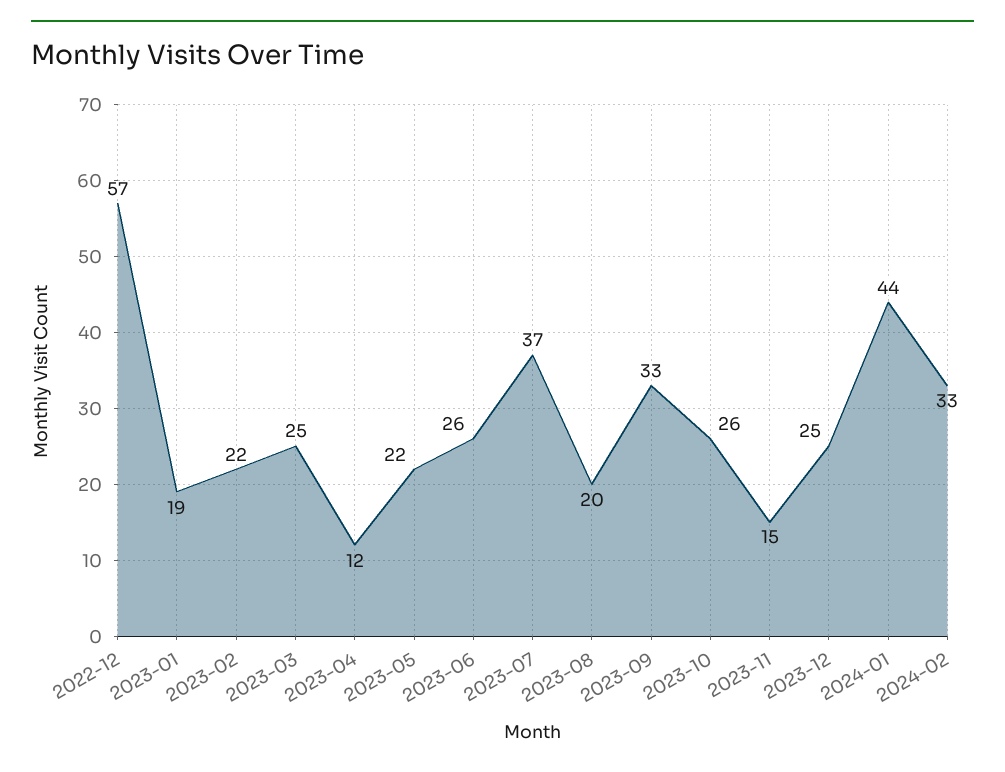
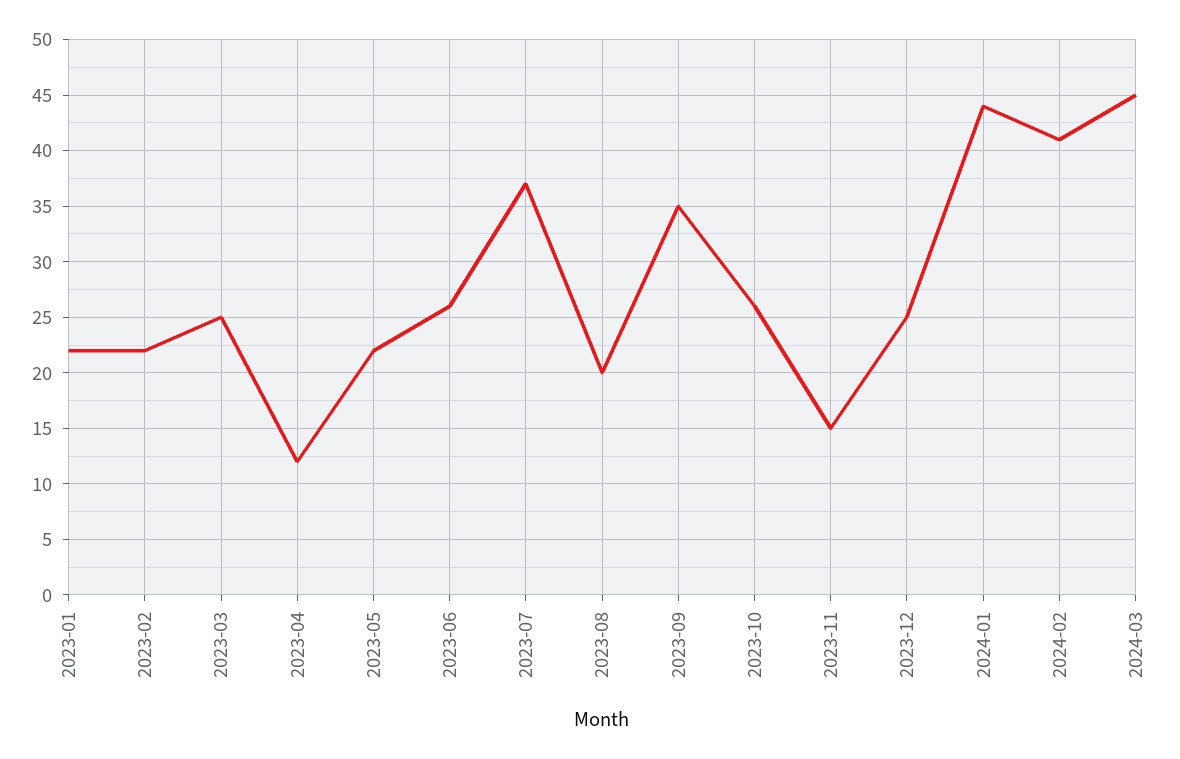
2022-12: 57 -> none
2023-01: 19 -> 22
2023-09: 33 -> 35
2024-02: 33 -> 41
2024-03: none -> 45

